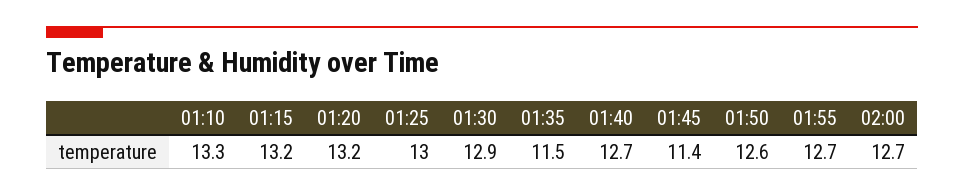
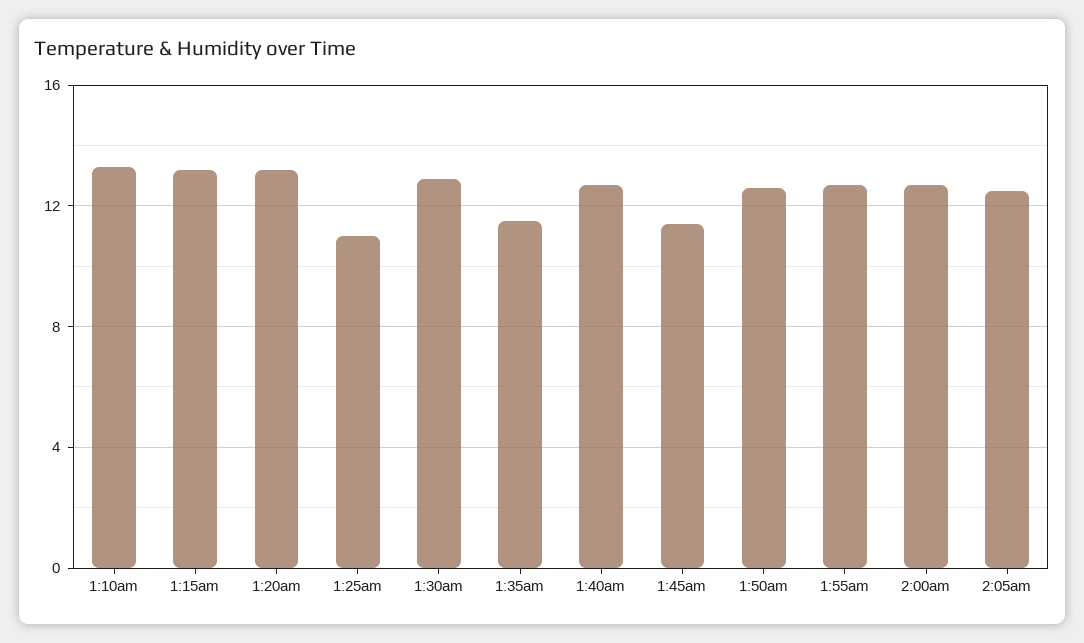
01:25: 13 -> 11
2:05am: none -> 12.5

